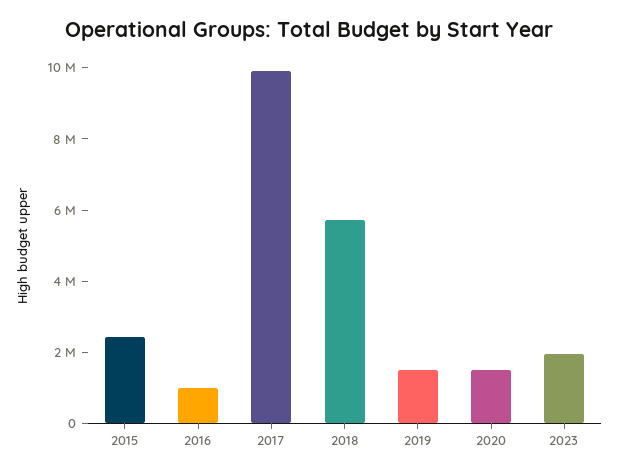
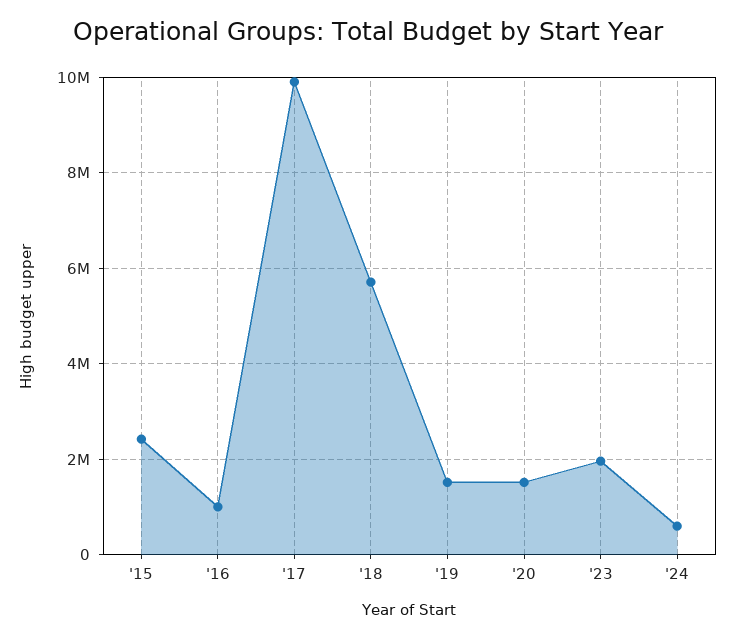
'24: none -> 600000

